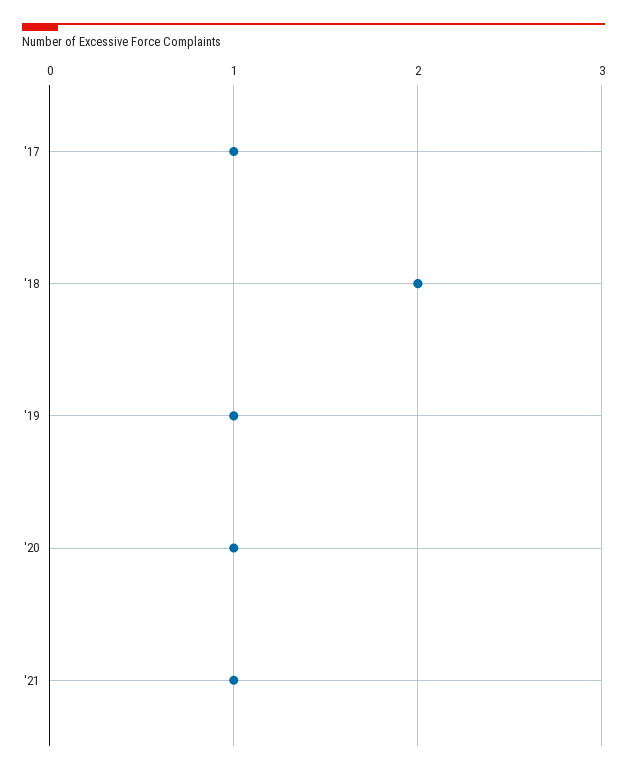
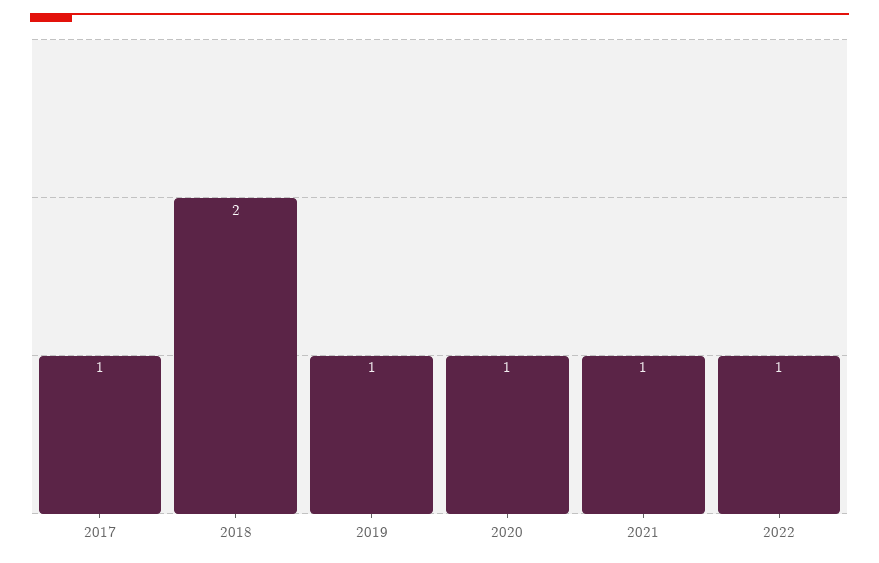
2022: none -> 1

